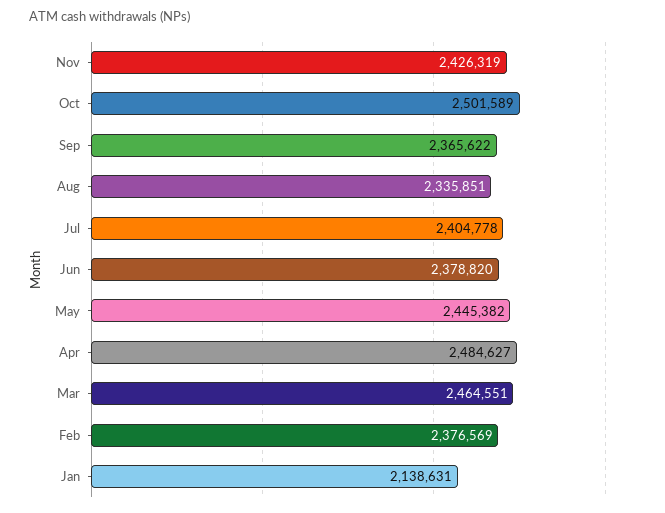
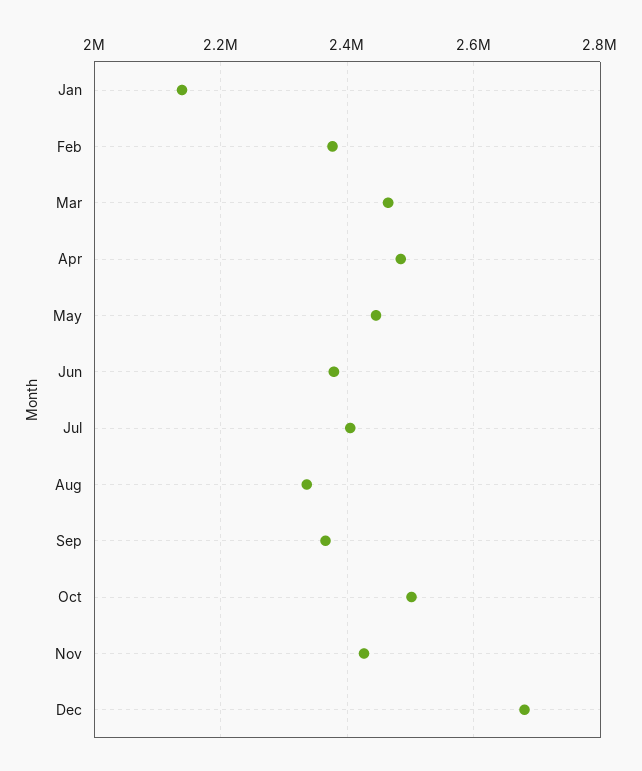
Dec: none -> 2680000

